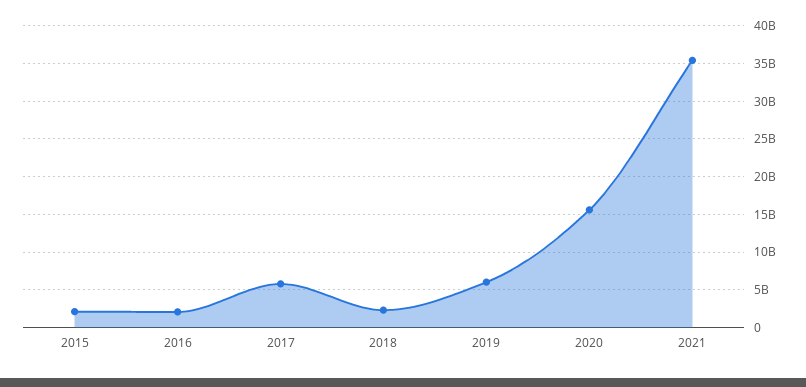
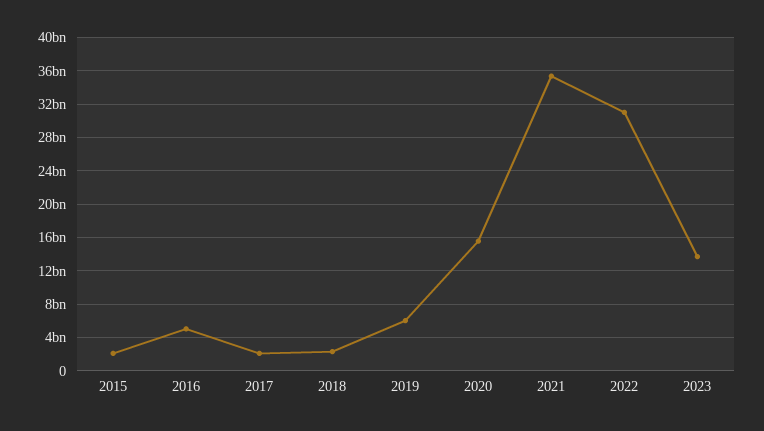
2016: 2000000000 -> 5000000000
2017: 6000000000 -> 2000000000
2022: none -> 31000000000
2023: none -> 14000000000

